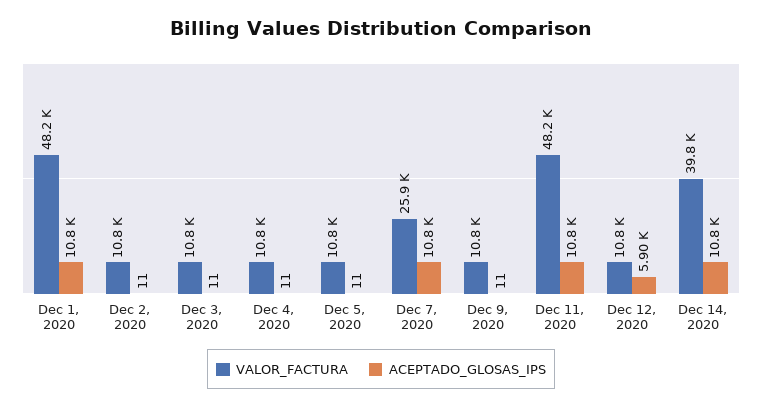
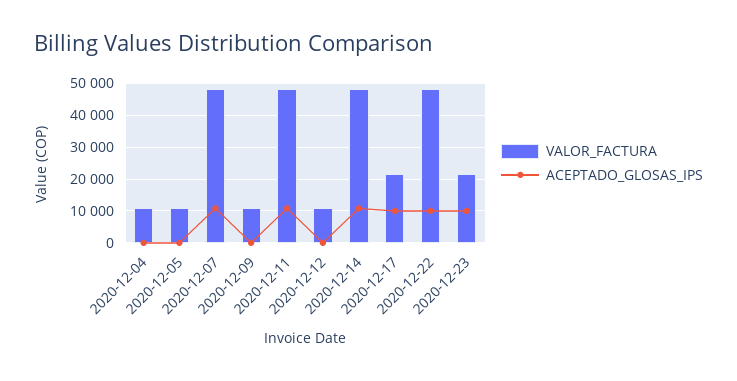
VALOR_FACTURA, Dec 1, 2020: 48200 -> none
ACEPTADO_GLOSAS_IPS, Dec 1, 2020: 10800 -> none
VALOR_FACTURA, Dec 2, 2020: 10800 -> none
ACEPTADO_GLOSAS_IPS, Dec 2, 2020: 11 -> none
VALOR_FACTURA, Dec 3, 2020: 10800 -> none
ACEPTADO_GLOSAS_IPS, Dec 3, 2020: 11 -> none
VALOR_FACTURA, Dec 7, 2020: 25900 -> 48000
ACEPTADO_GLOSAS_IPS, Dec 12, 2020: 5900 -> 0
VALOR_FACTURA, Dec 14, 2020: 39800 -> 48000
VALOR_FACTURA, 2020-12-17: none -> 22000
ACEPTADO_GLOSAS_IPS, 2020-12-17: none -> 10000
VALOR_FACTURA, 2020-12-22: none -> 48000
ACEPTADO_GLOSAS_IPS, 2020-12-22: none -> 10000
VALOR_FACTURA, 2020-12-23: none -> 22000
ACEPTADO_GLOSAS_IPS, 2020-12-23: none -> 10000

